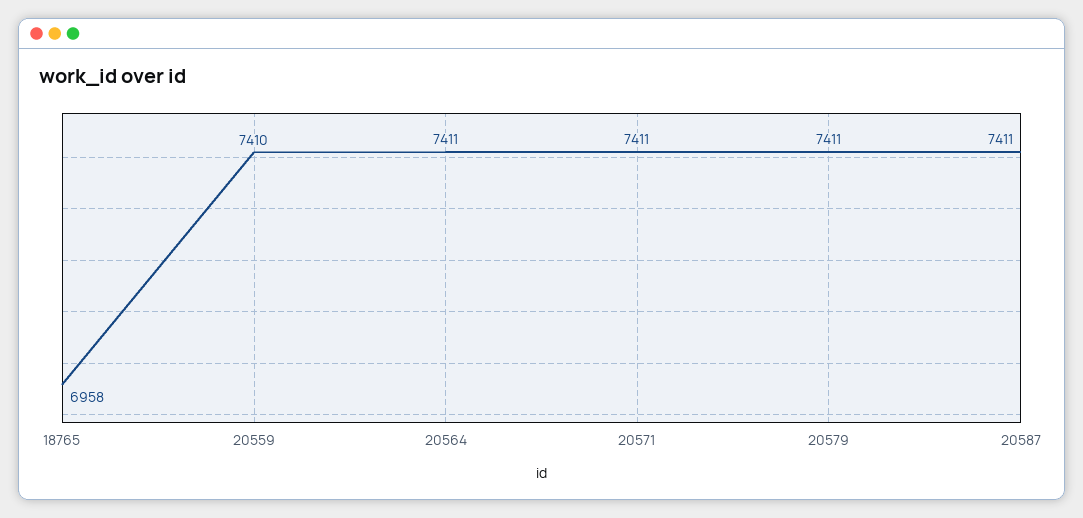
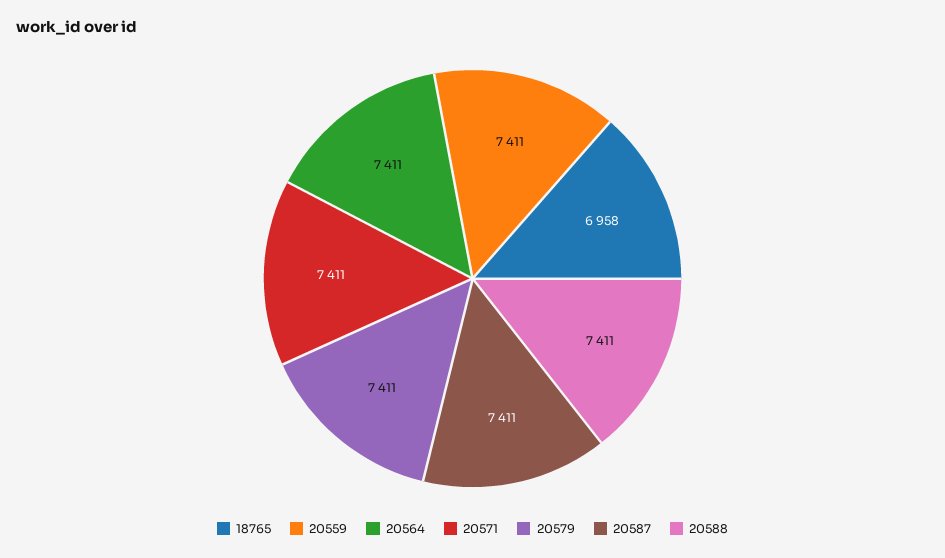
20559: 7410 -> 7411
20588: none -> 7411

